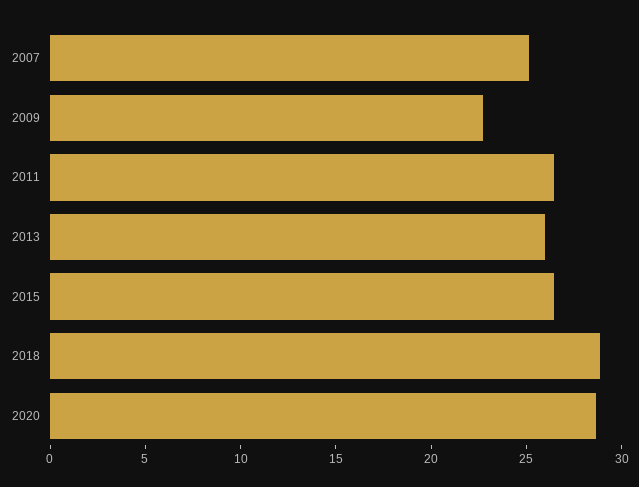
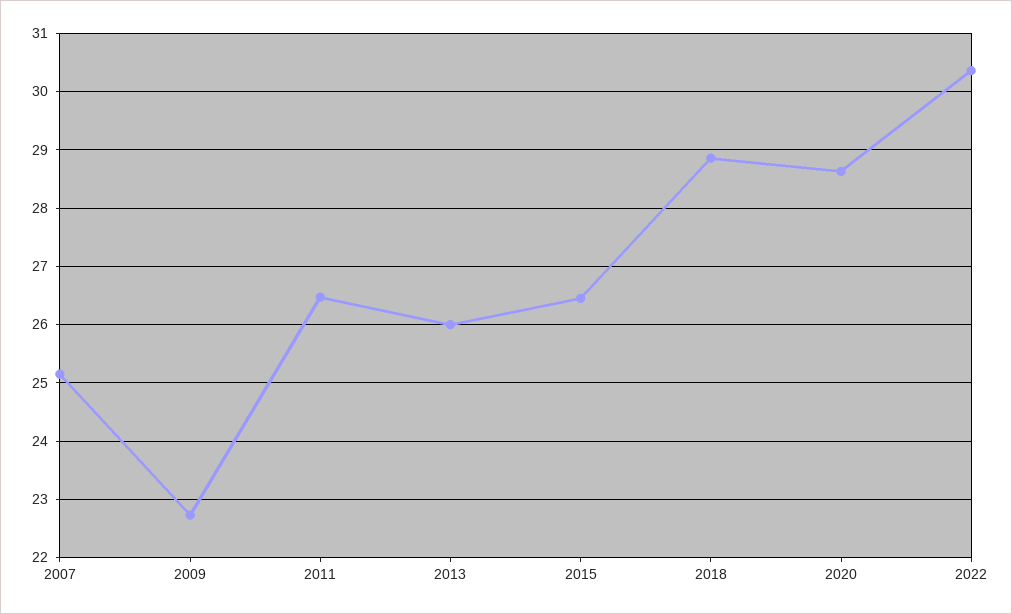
2022: none -> 30.4

